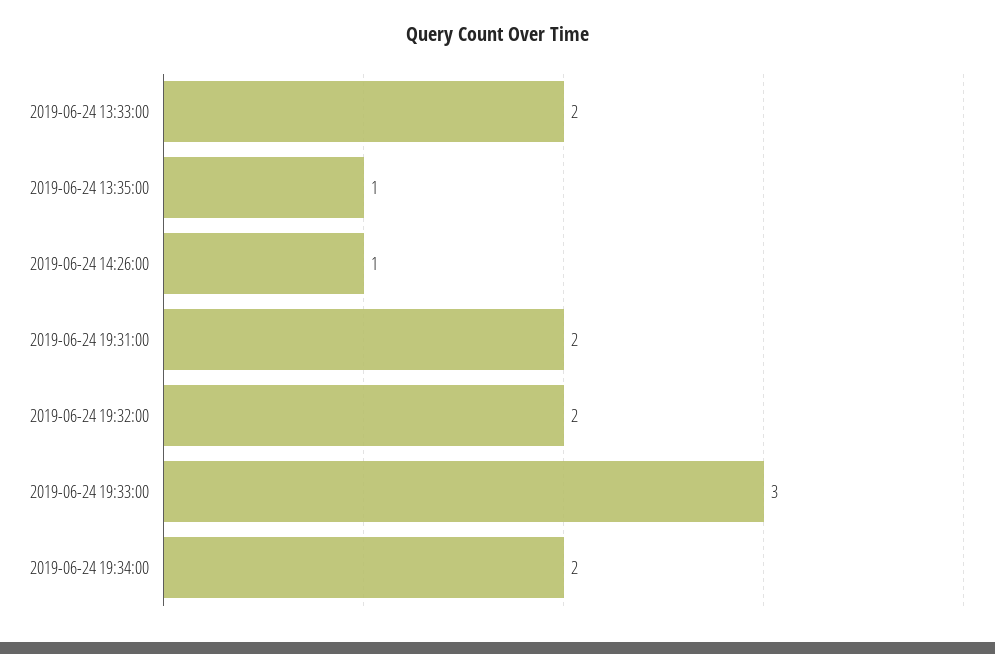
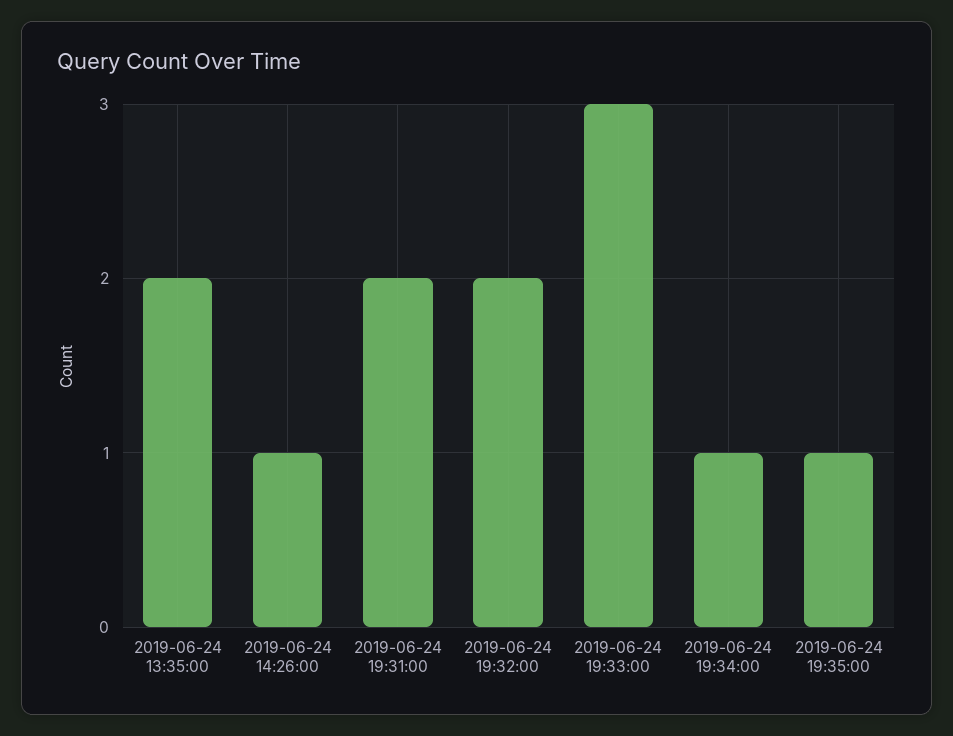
2019-06-24 13:33:00: 2 -> none
2019-06-24 13:35:00: 1 -> 2
2019-06-24 19:34:00: 2 -> 1
2019-06-24 19:35:00: none -> 1

